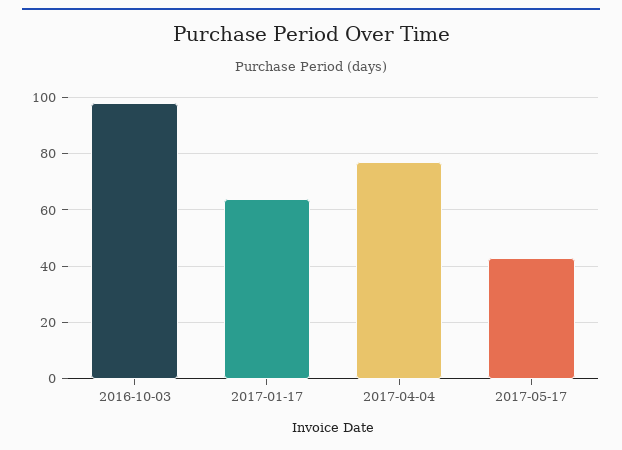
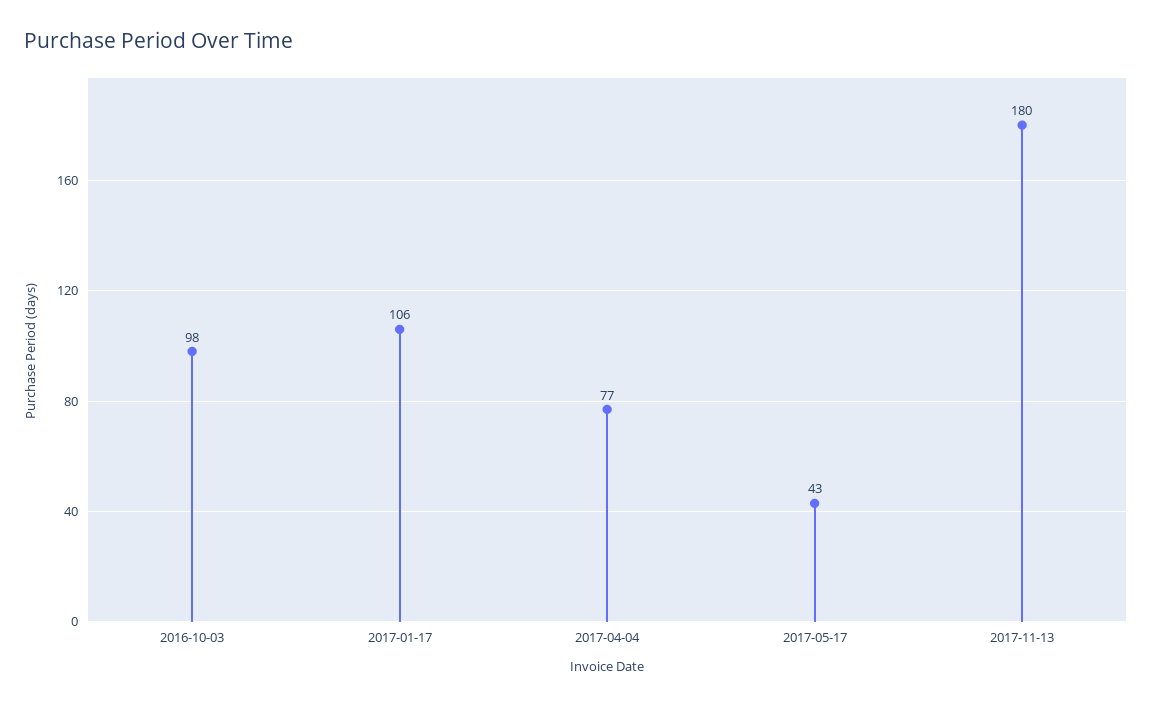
2017-01-17: 65 -> 106
2017-11-13: none -> 180

